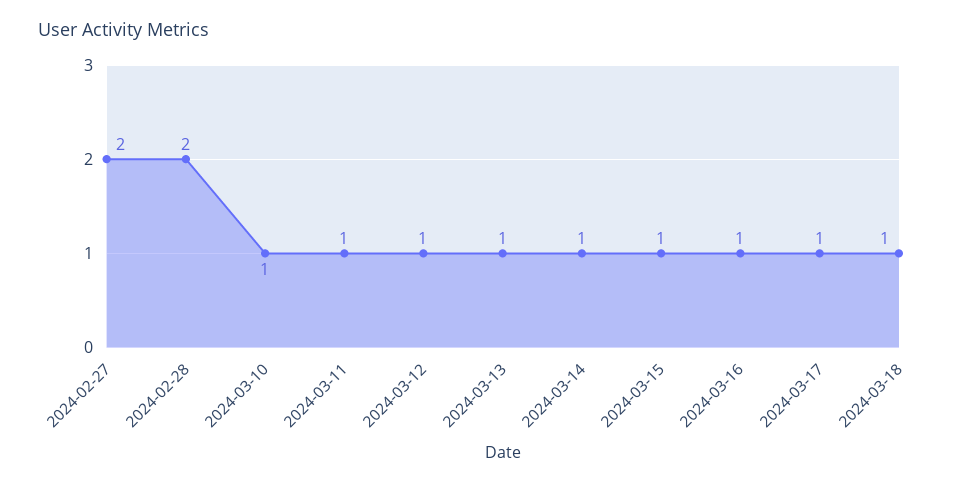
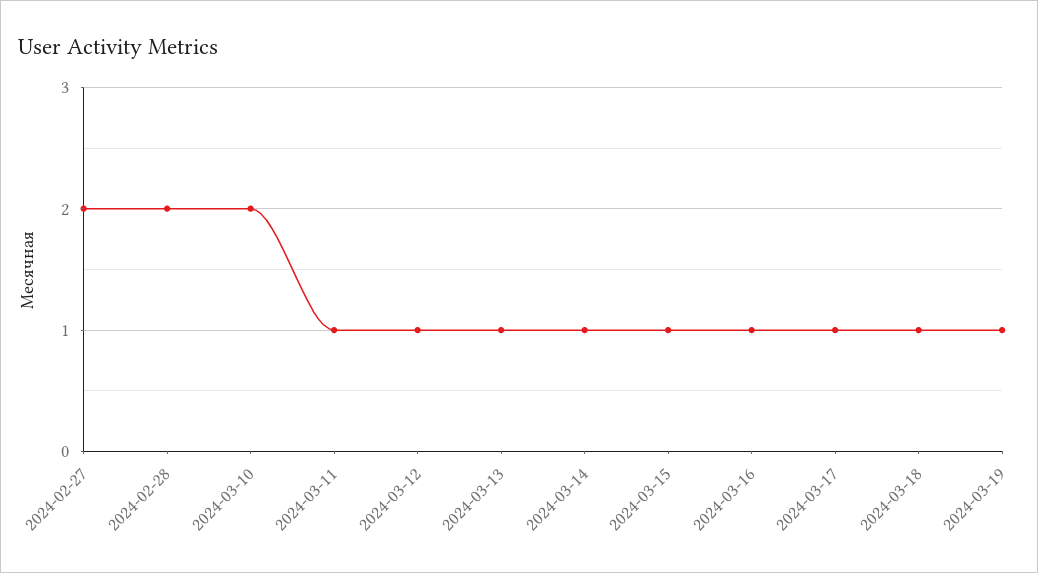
2024-03-10: 1 -> 2
2024-03-19: none -> 1

